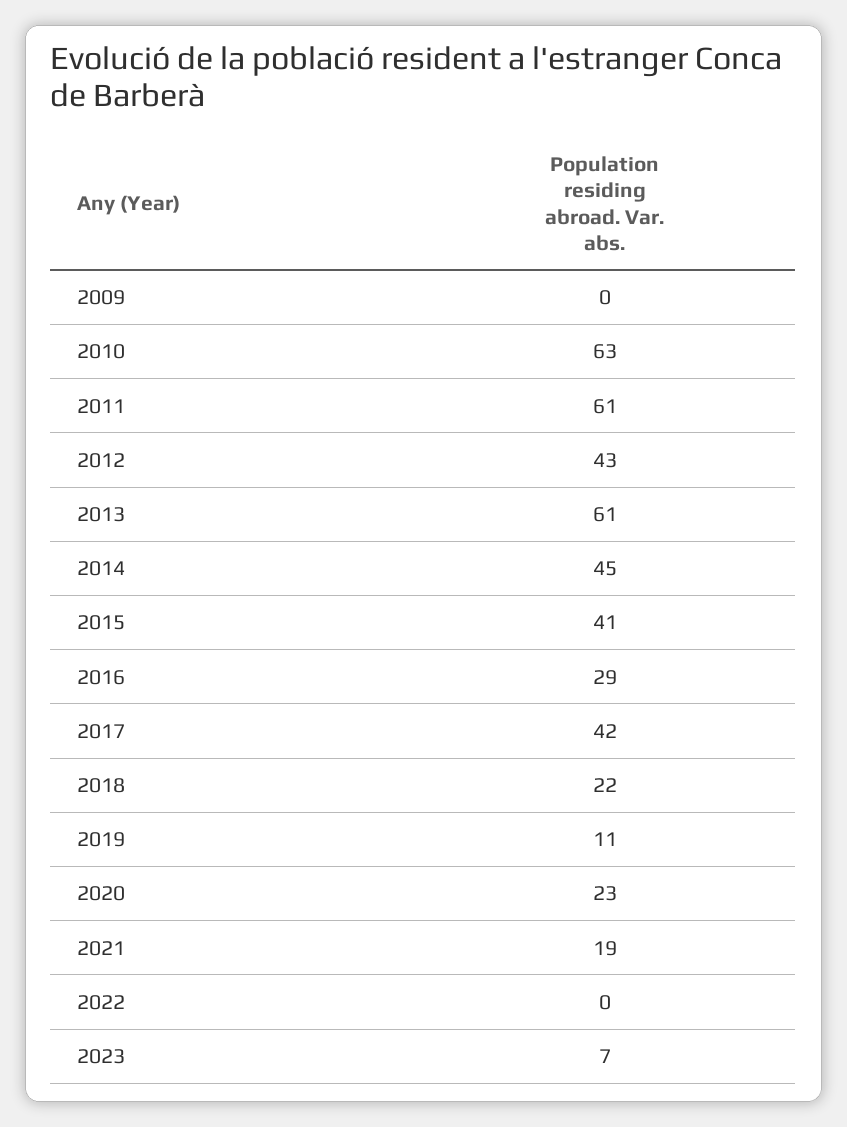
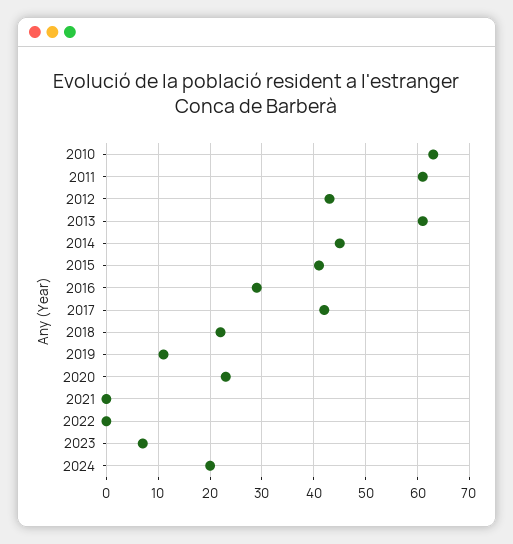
2009: 0 -> none
2021: 19 -> 0
2024: none -> 20

